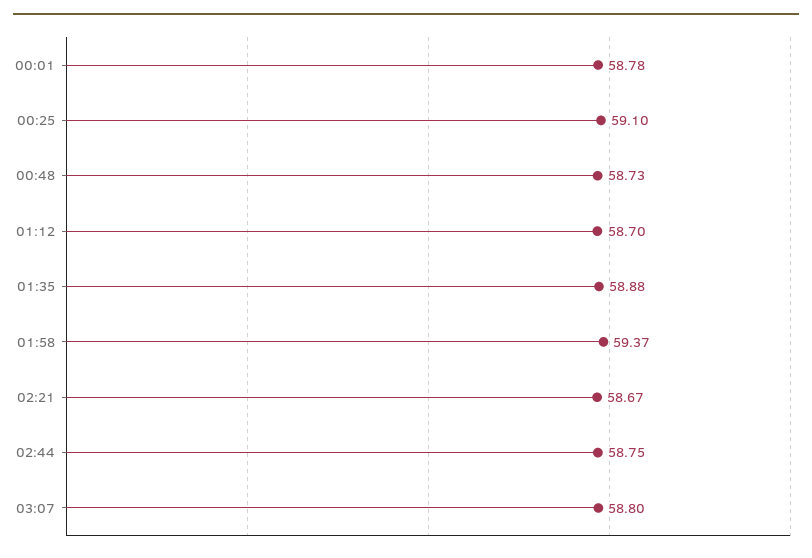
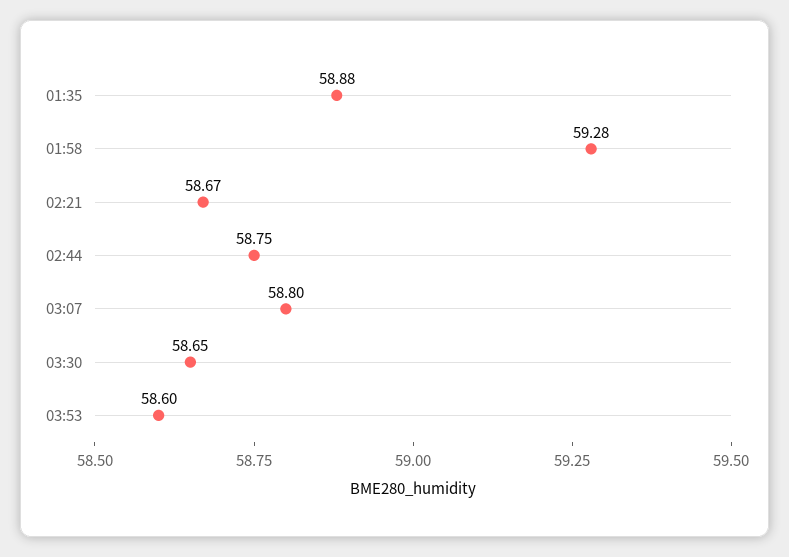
00:01: 58.78 -> none
00:25: 59.1 -> none
00:48: 58.73 -> none
01:12: 58.7 -> none
01:58: 59.37 -> 59.28
03:30: none -> 58.65
03:53: none -> 58.6

